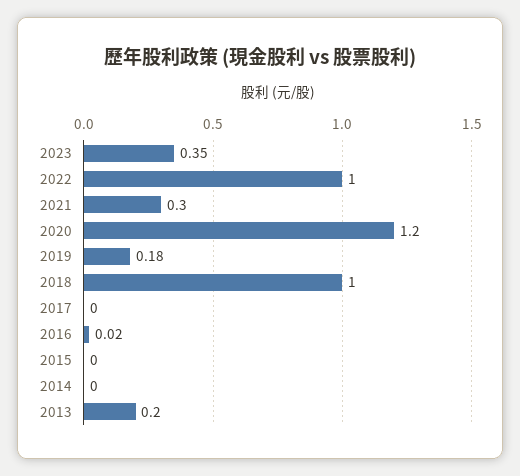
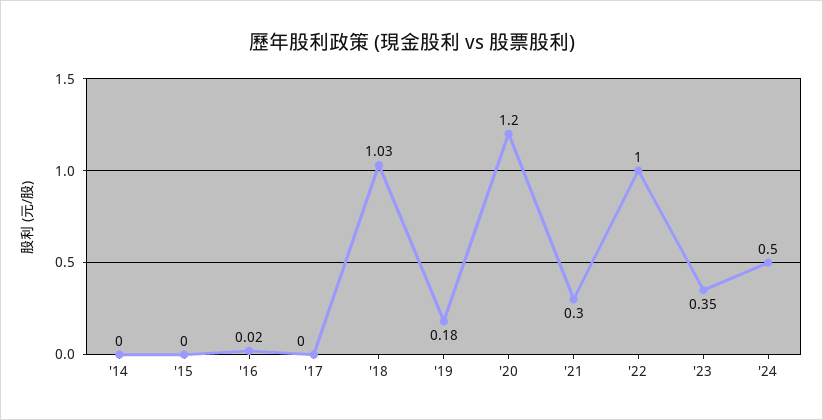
2018: 1 -> 1.03
2013: 0.2 -> none
'24: none -> 0.5

